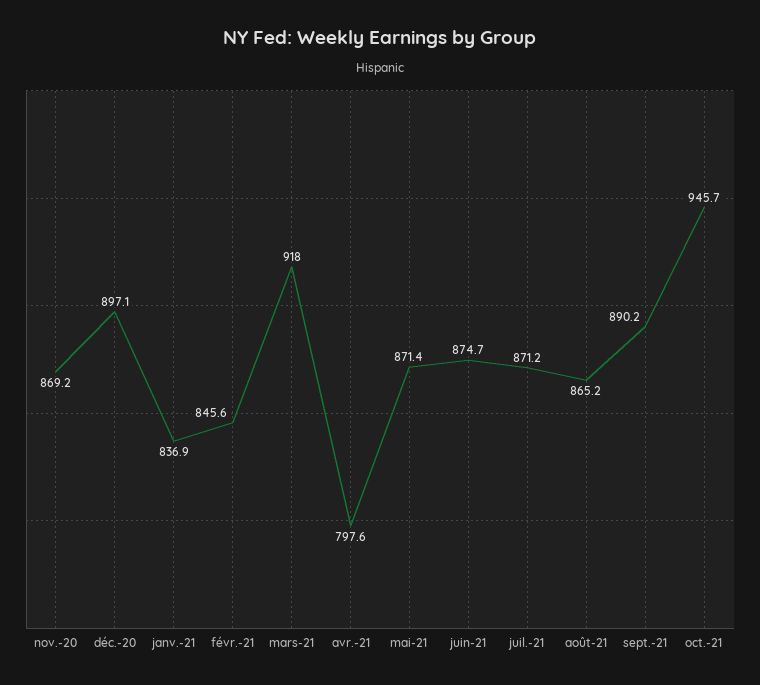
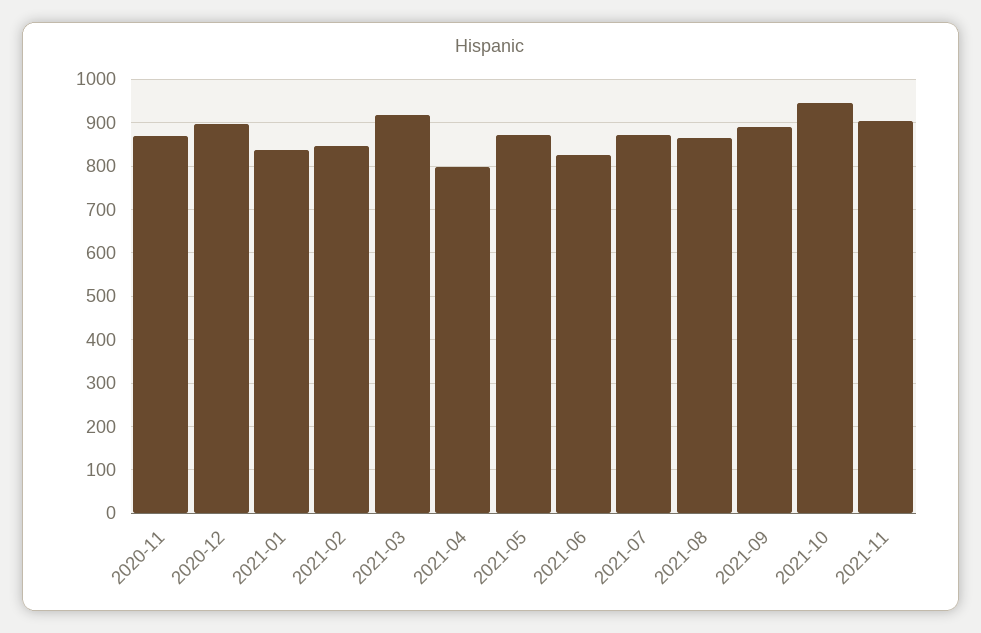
juin-21: 874.7 -> 820
2021-11: none -> 900

